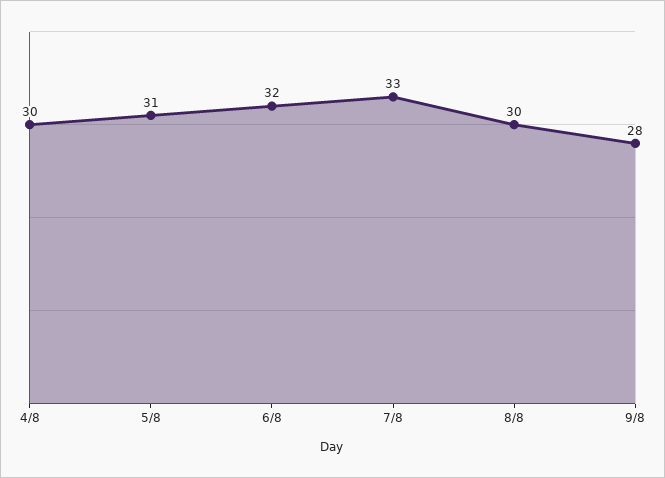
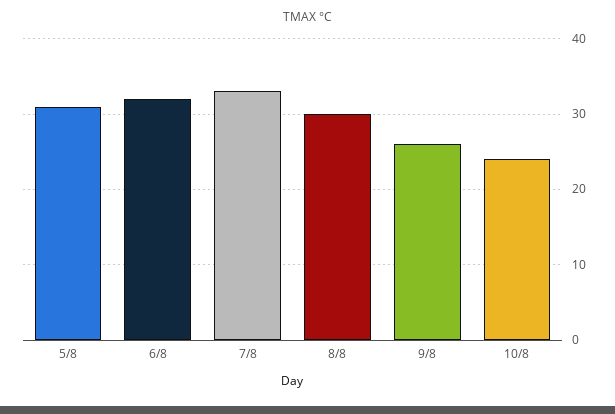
4/8: 30 -> none
9/8: 28 -> 26
10/8: none -> 24

